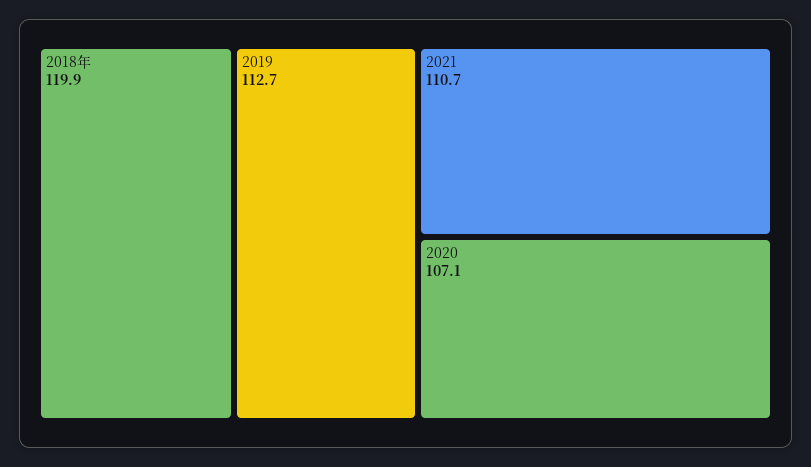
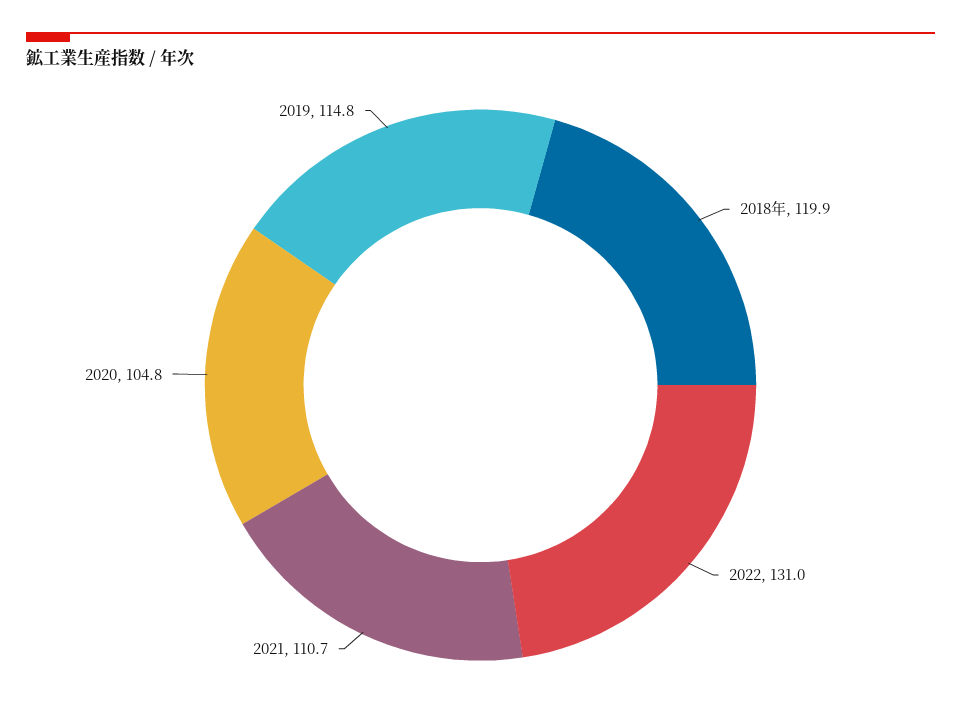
2019: 112.7 -> 114.8
2020: 107.1 -> 104.8
2022: none -> 131

